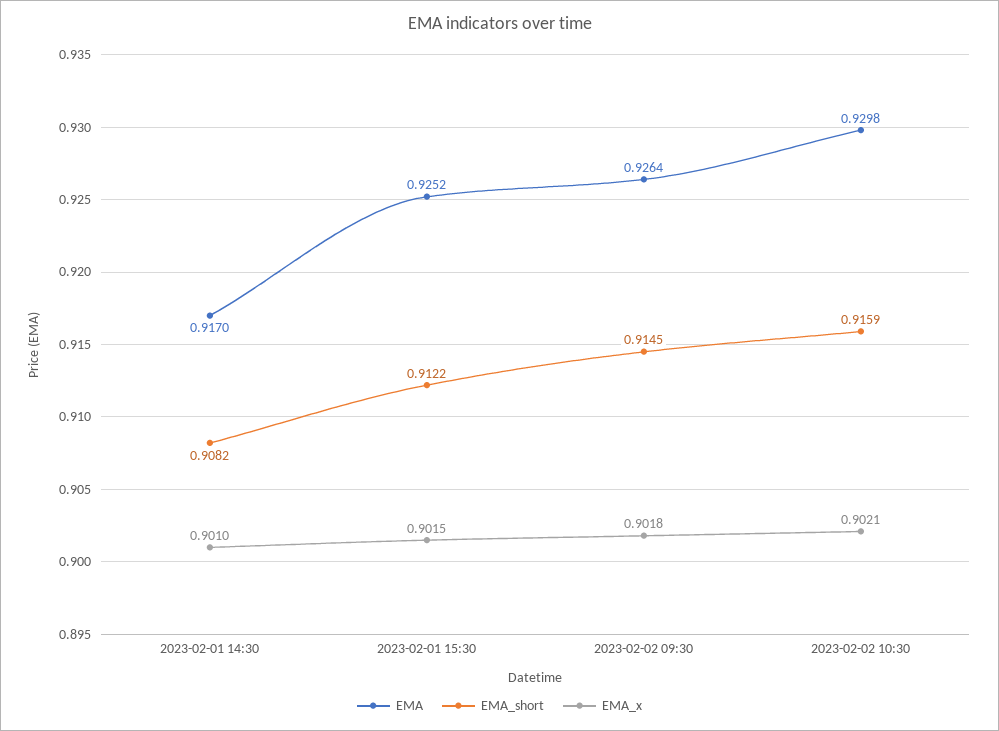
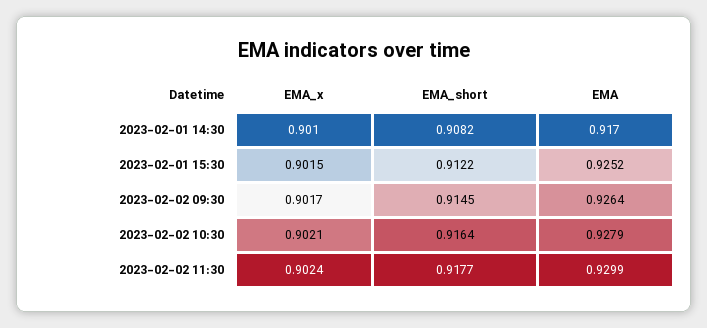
EMA_x, 2023-02-02 09:30: 0.9018 -> 0.9017
EMA, 2023-02-02 10:30: 0.9298 -> 0.9279
EMA_short, 2023-02-02 10:30: 0.9159 -> 0.9164
EMA_x, 2023-02-02 11:30: none -> 0.9024
EMA_short, 2023-02-02 11:30: none -> 0.9177
EMA, 2023-02-02 11:30: none -> 0.9299

